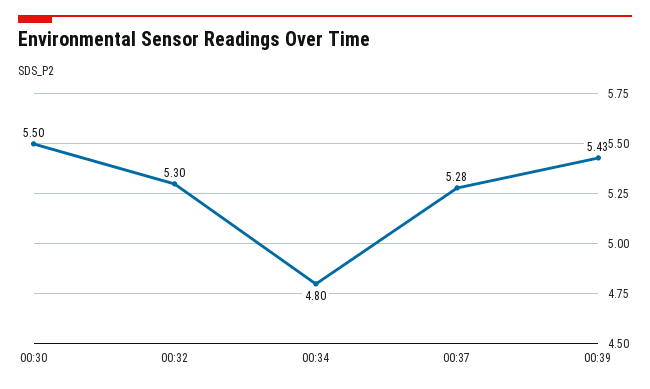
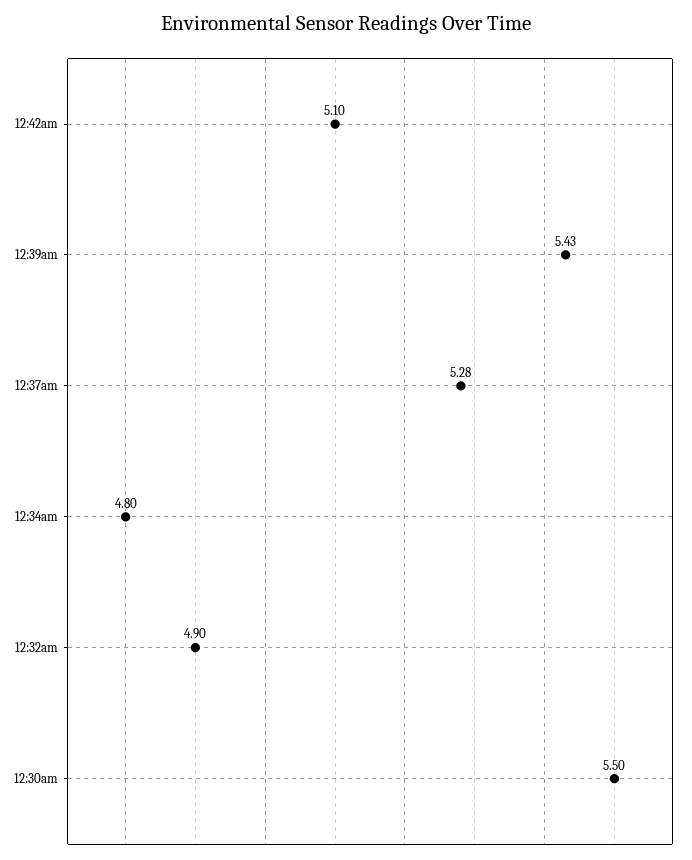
00:32: 5.3 -> 4.9
12:42am: none -> 5.1

